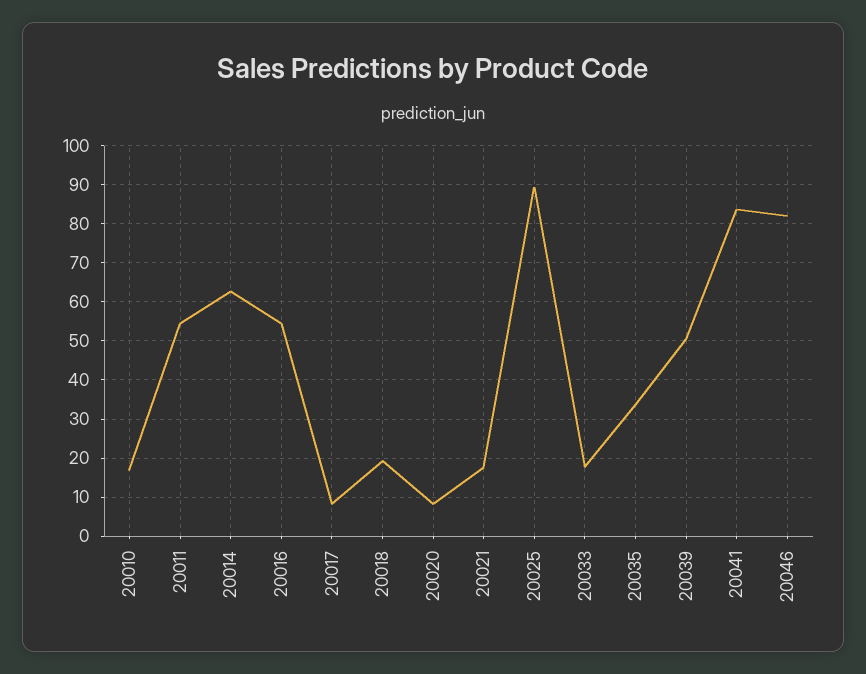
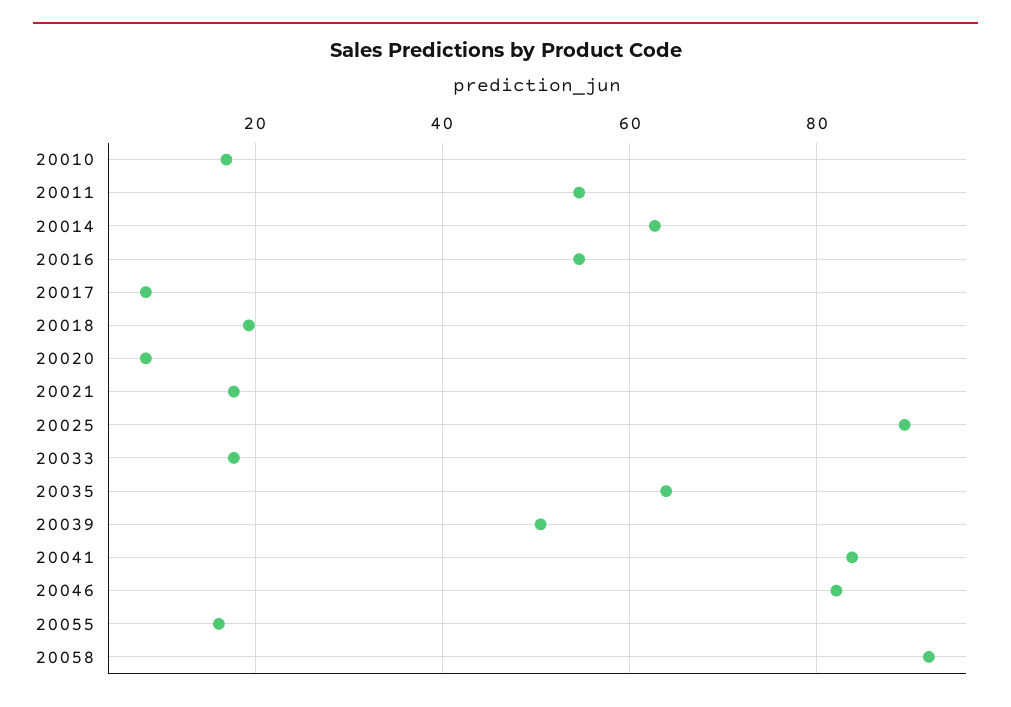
20035: 34 -> 64
20055: none -> 16
20058: none -> 92

